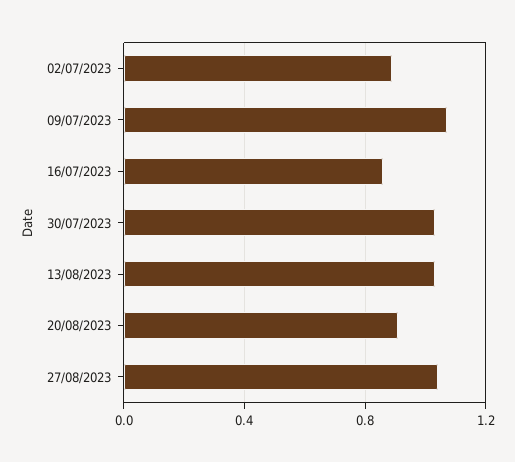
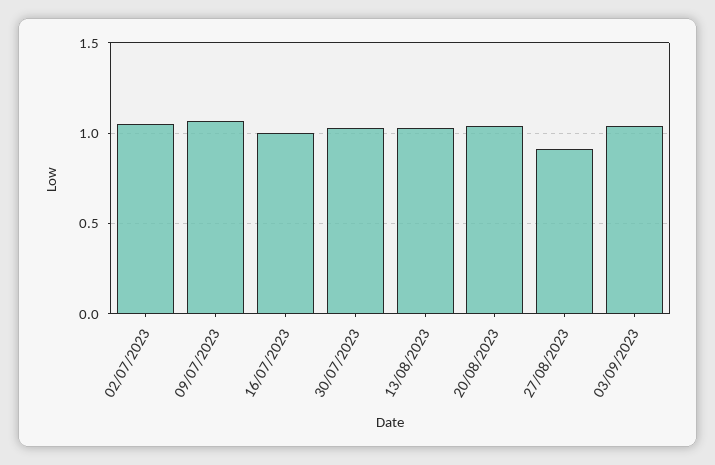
02/07/2023: 0.9 -> 1.05
16/07/2023: 0.85 -> 1
20/08/2023: 0.9 -> 1.05
27/08/2023: 1.05 -> 0.9
03/09/2023: none -> 1.05

